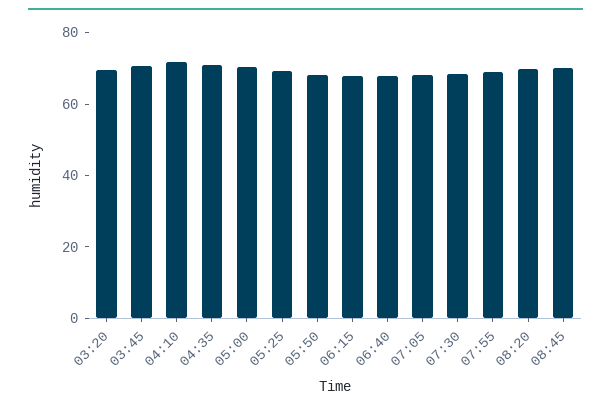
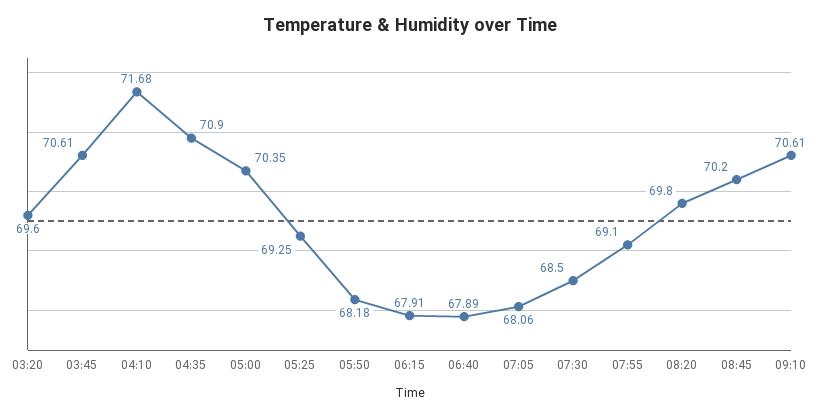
09:10: none -> 70.61

